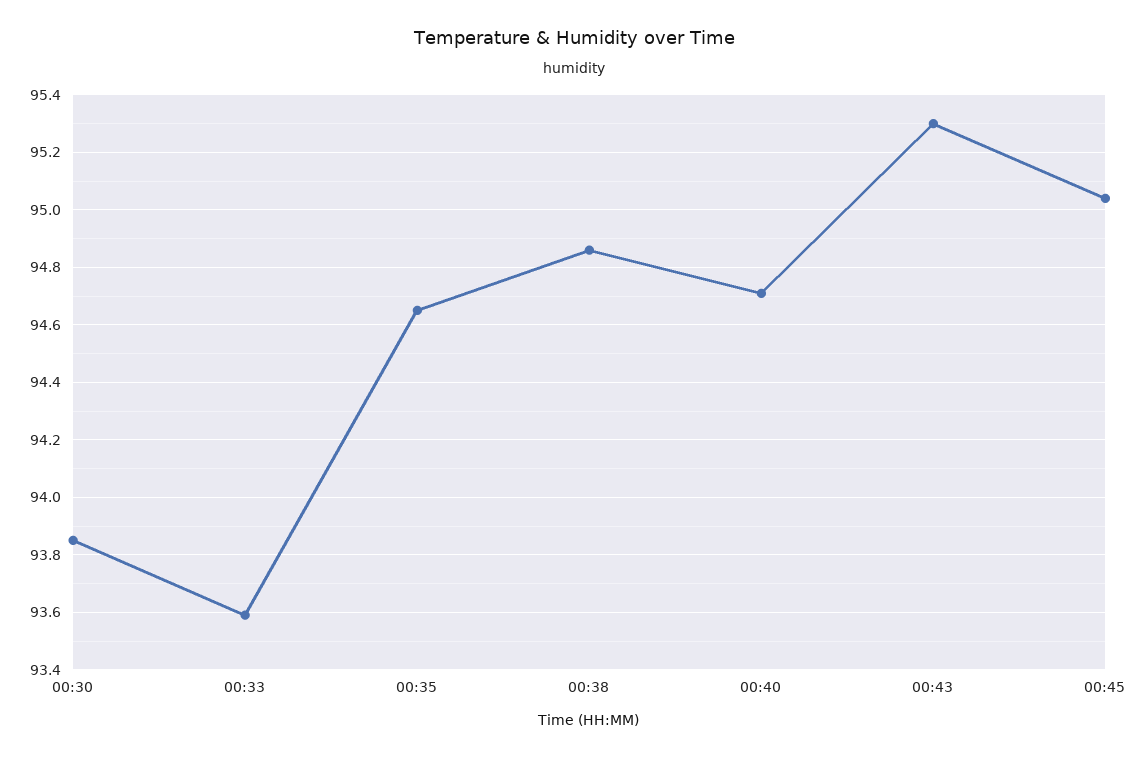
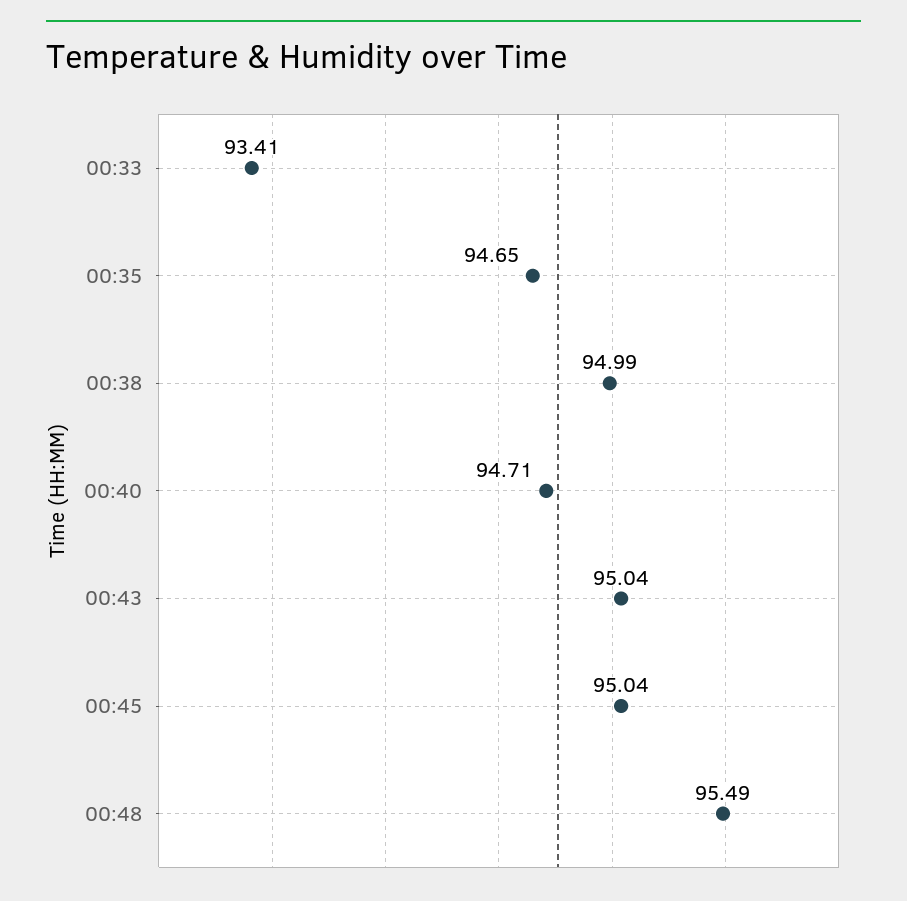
00:30: 93.85 -> none
00:33: 93.6 -> 93.41
00:38: 94.85 -> 94.99
00:43: 95.3 -> 95.04
00:48: none -> 95.49

